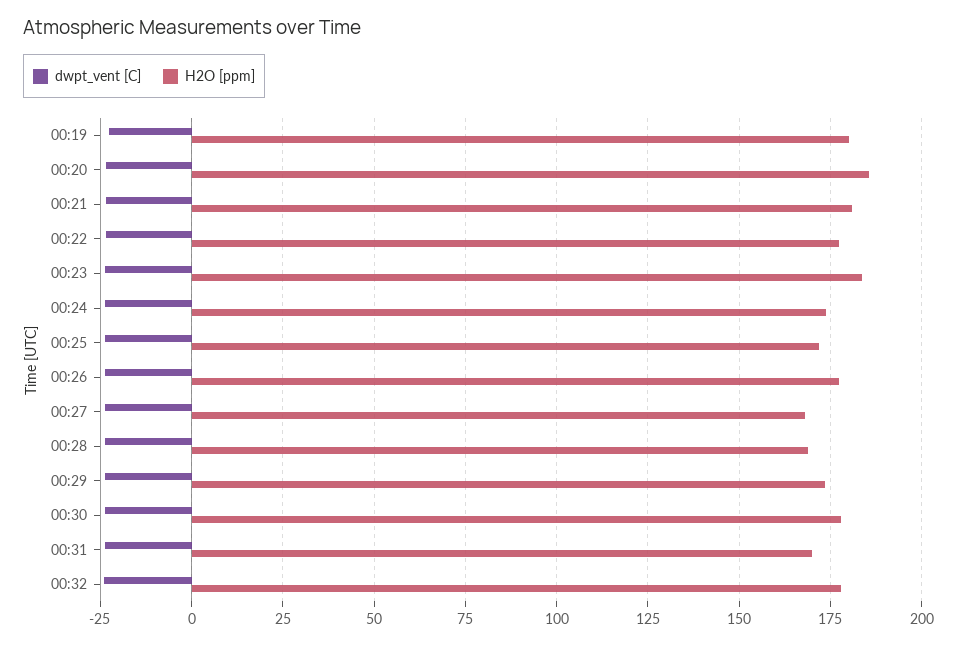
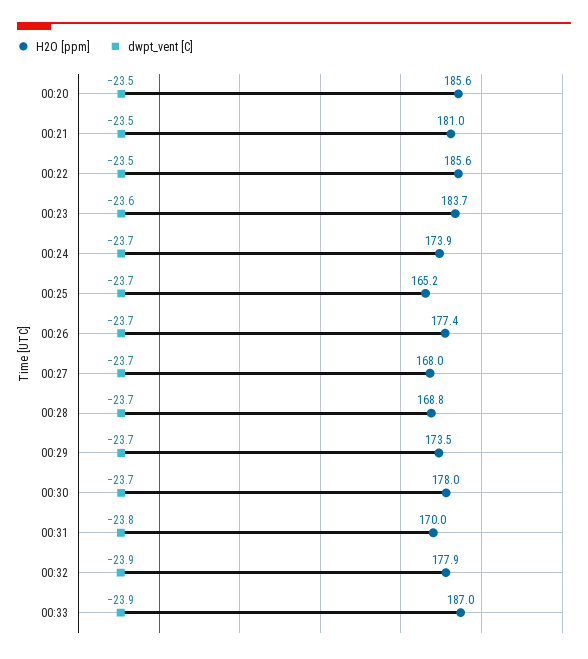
dwpt_vent [C], 00:19: -22.5 -> none
H2O [ppm], 00:19: 180 -> none
H2O [ppm], 00:22: 177.5 -> 185.6
H2O [ppm], 00:25: 172.5 -> 165.2
H2O [ppm], 00:33: none -> 187
dwpt_vent [C], 00:33: none -> -23.9

